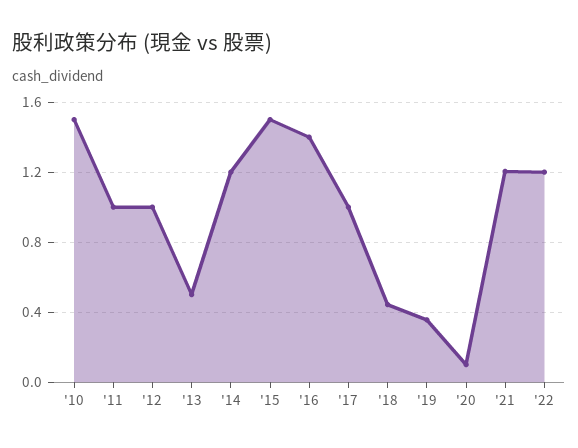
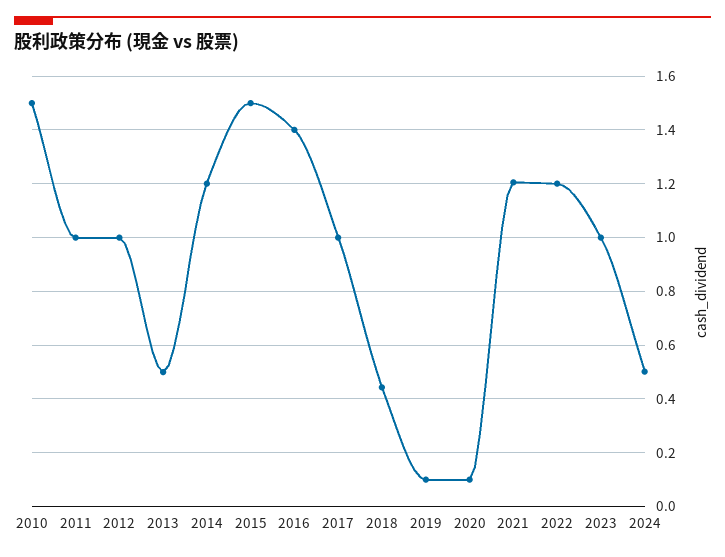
'19: 0.35 -> 0.1
2023: none -> 1
2024: none -> 0.5

